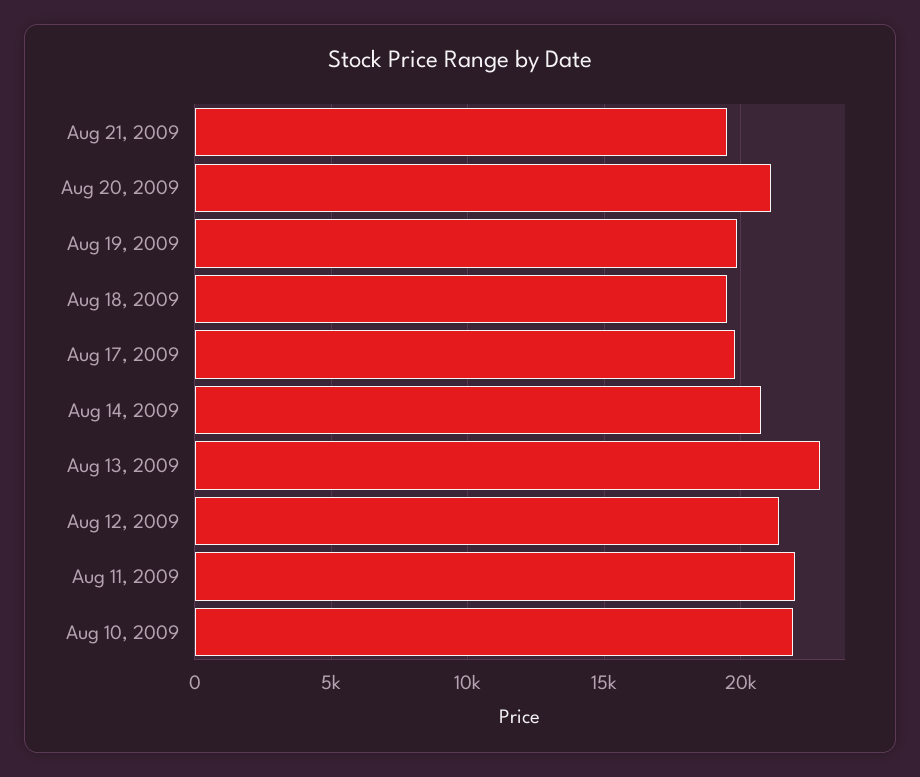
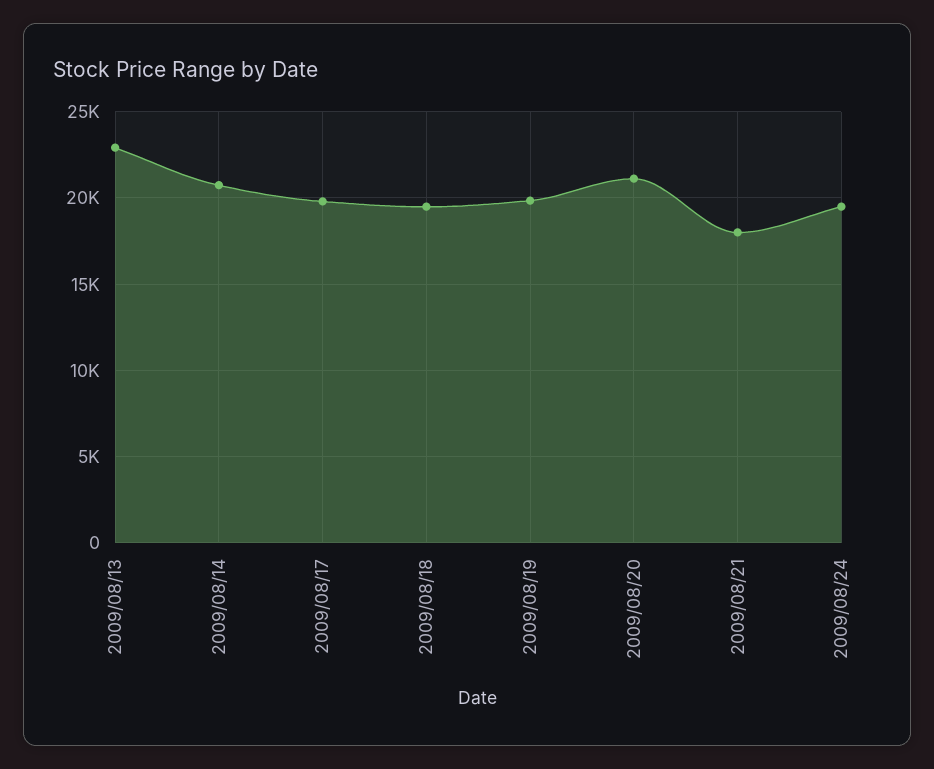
Aug 21, 2009: 19500 -> 18000
Aug 12, 2009: 21500 -> none
Aug 11, 2009: 22000 -> none
Aug 10, 2009: 22000 -> none
2009/08/24: none -> 19500

